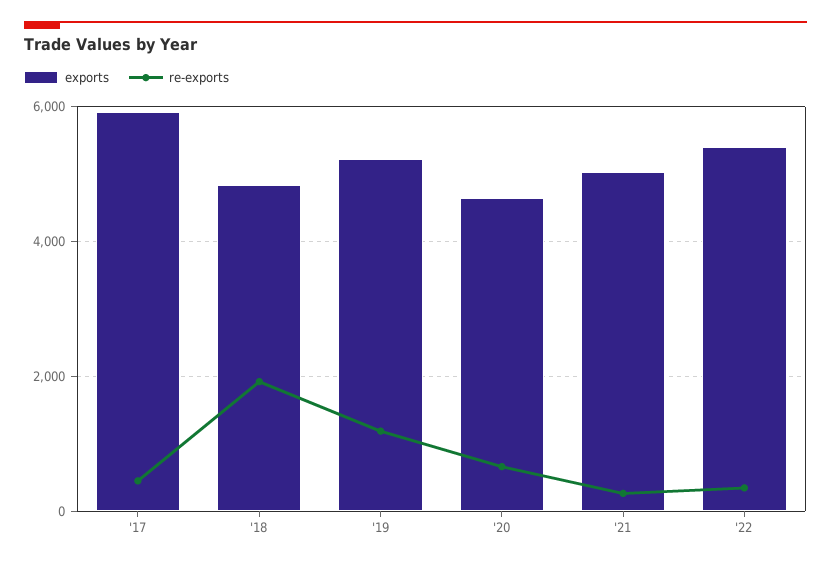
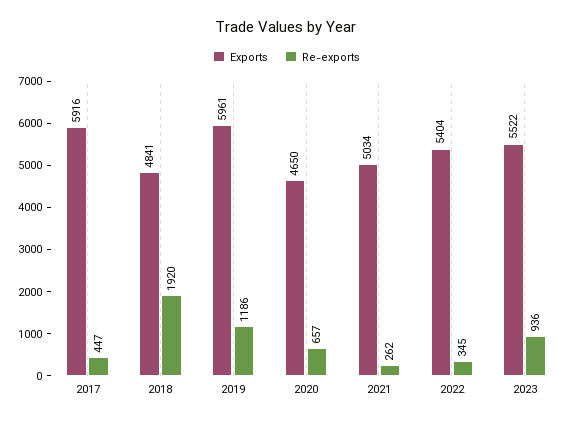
exports, '19: 5200 -> 5961
exports, 2023: none -> 5522
re-exports, 2023: none -> 936

